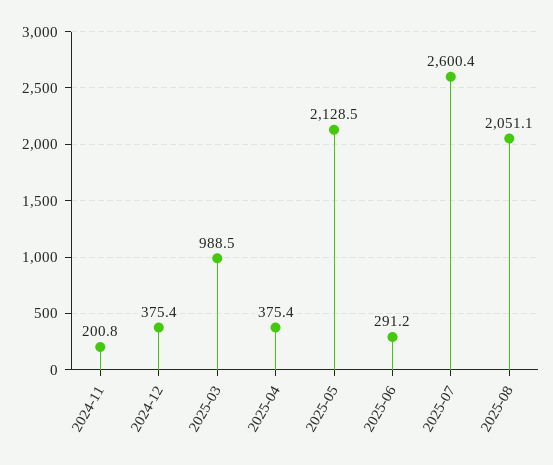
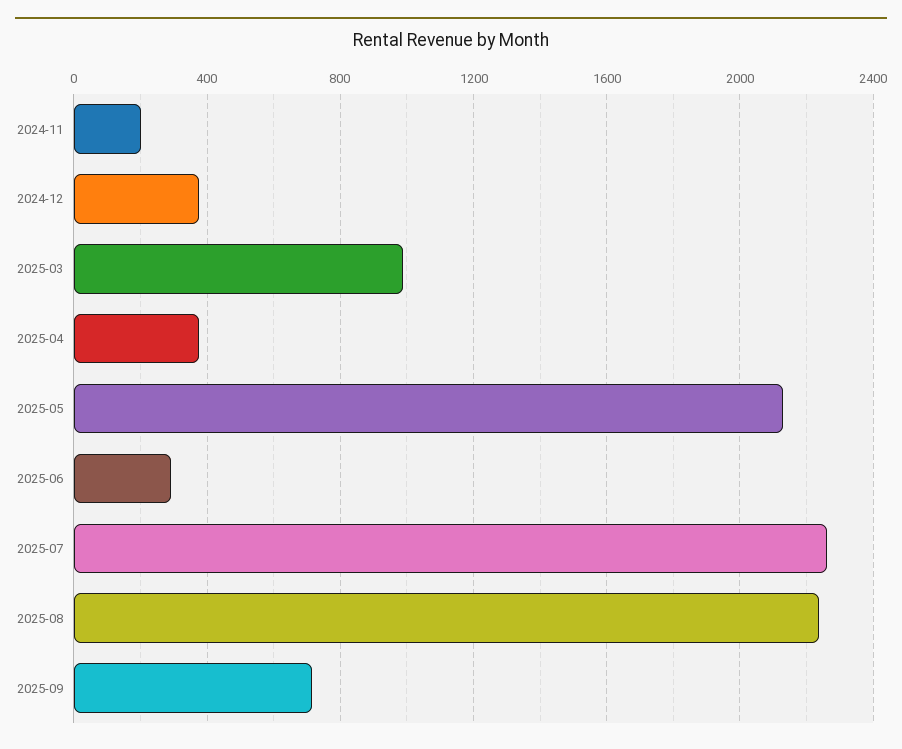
2025-07: 2600.4 -> 2250
2025-08: 2051.1 -> 2250
2025-09: none -> 700

